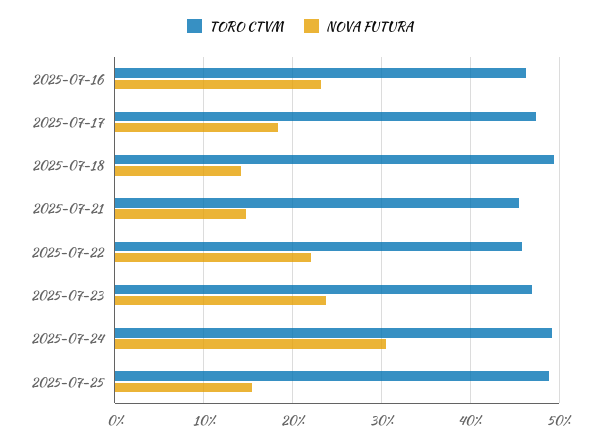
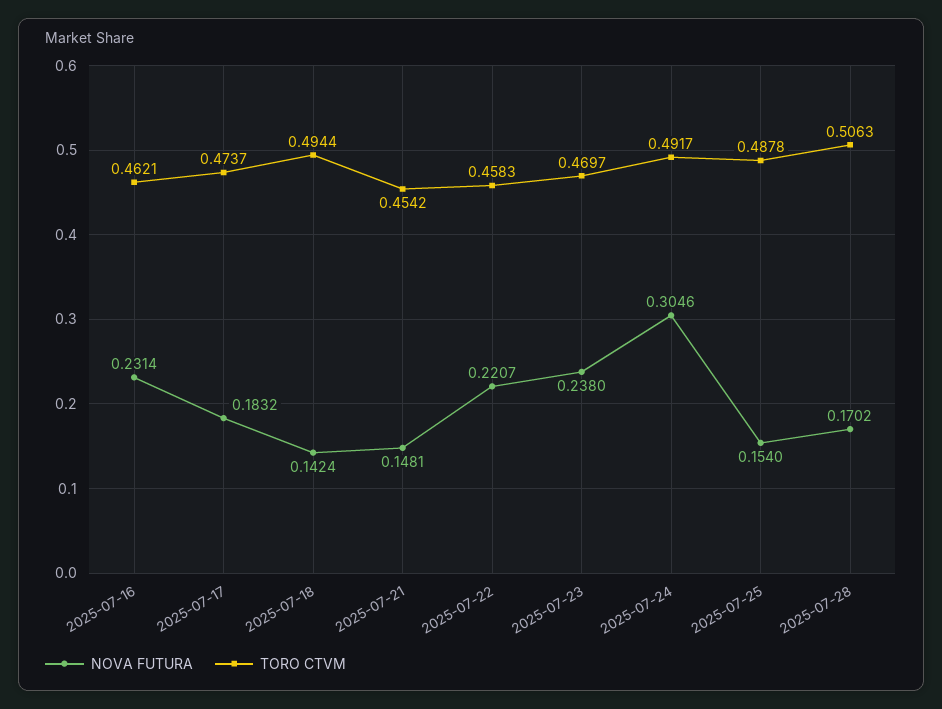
NOVA FUTURA, 2025-07-28: none -> 0.1702
TORO CTVM, 2025-07-28: none -> 0.5063

